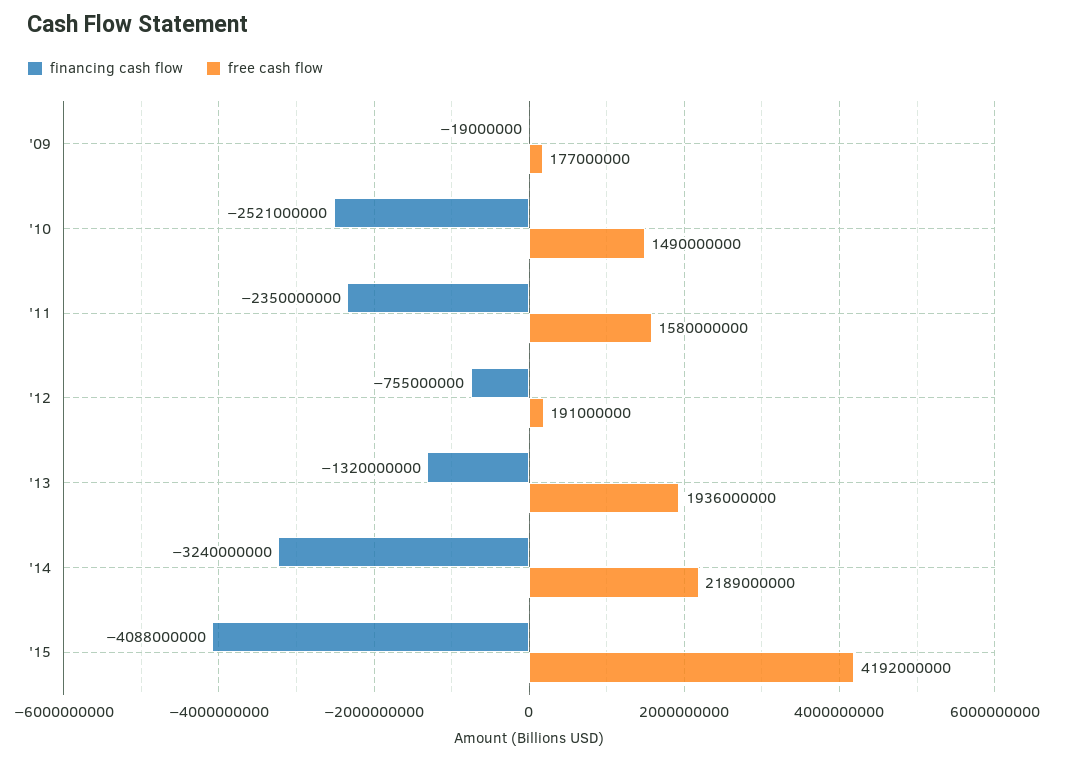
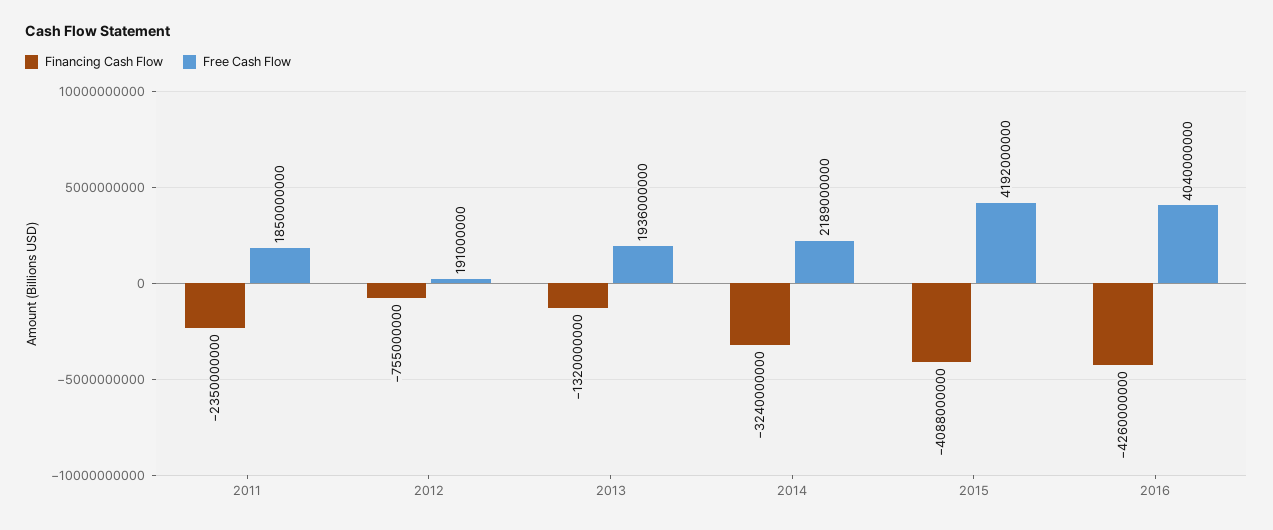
financing cash flow, '09: -19000000 -> none
free cash flow, '09: 177000000 -> none
financing cash flow, '10: -2521000000 -> none
free cash flow, '10: 1490000000 -> none
free cash flow, '11: 1580000000 -> 1850000000
financing cash flow, 2016: none -> -4260000000
free cash flow, 2016: none -> 4040000000

